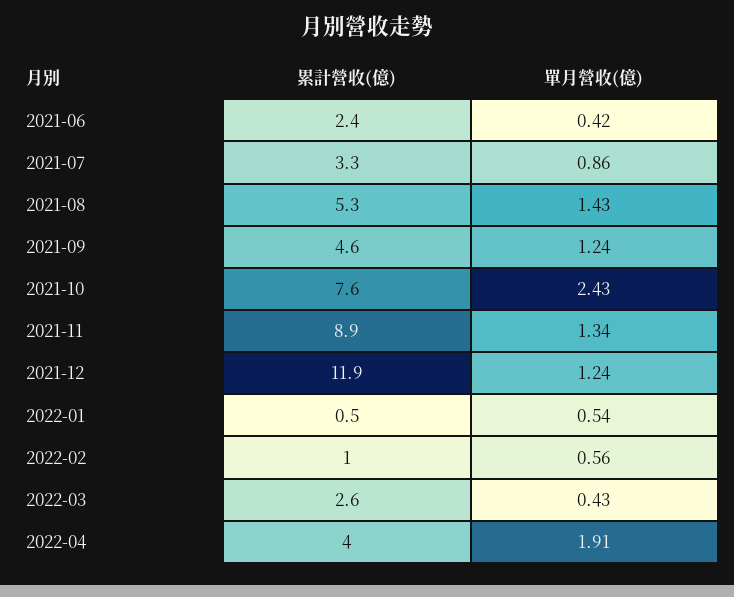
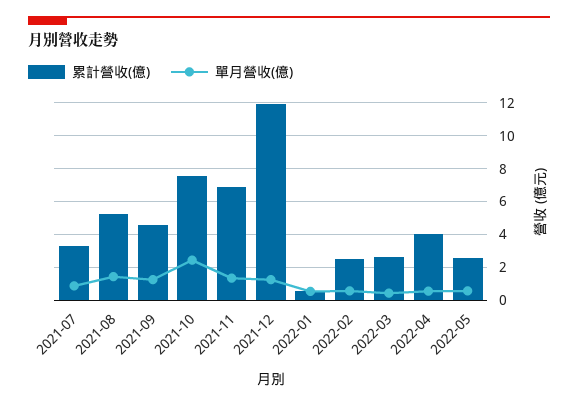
累計營收(億), 2021-06: 2.4 -> none
單月營收(億), 2021-06: 0.42 -> none
累計營收(億), 2021-11: 8.9 -> 7
累計營收(億), 2022-02: 1 -> 2.5
單月營收(億), 2022-04: 1.91 -> 0.5
累計營收(億), 2022-05: none -> 2.5
單月營收(億), 2022-05: none -> 0.5

